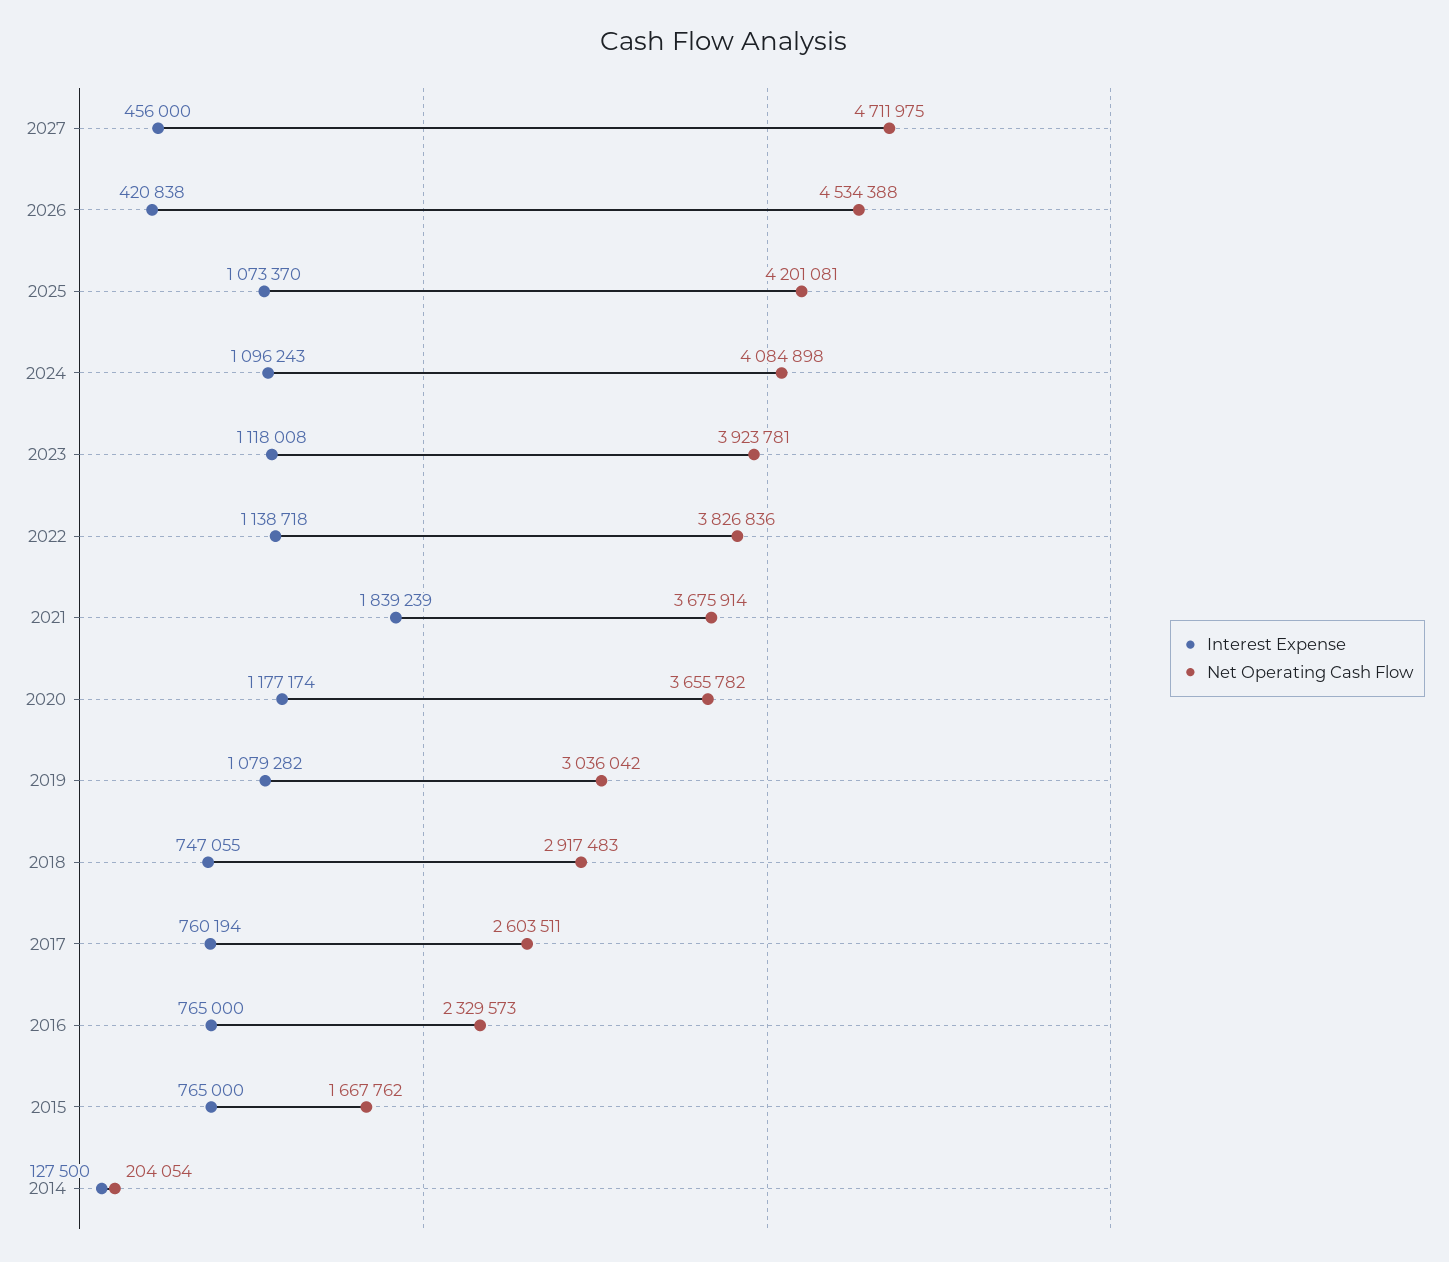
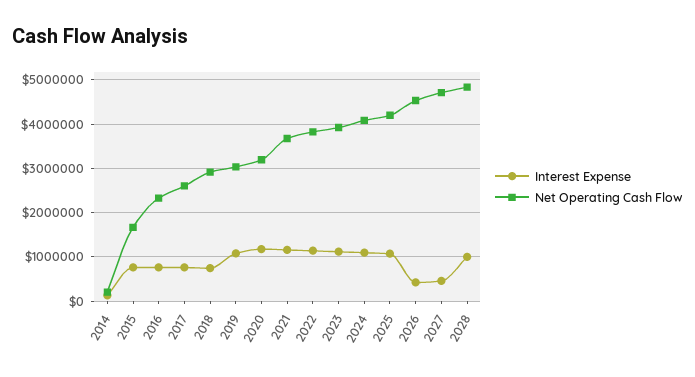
Interest Expense, 2021: 1839239 -> 1200000
Net Operating Cash Flow, 2020: 3655782 -> 3200000
Interest Expense, 2028: none -> 1000000
Net Operating Cash Flow, 2028: none -> 4800000

